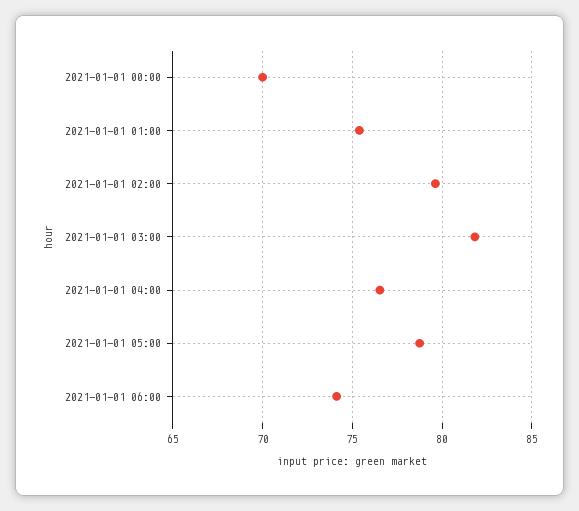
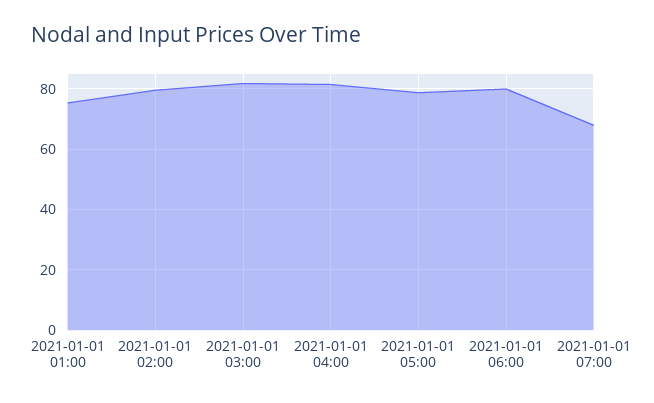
2021-01-01 00:00: 70 -> none
2021-01-01 04:00: 76.5 -> 82
2021-01-01 06:00: 74 -> 80
2021-01-01 07:00: none -> 68

